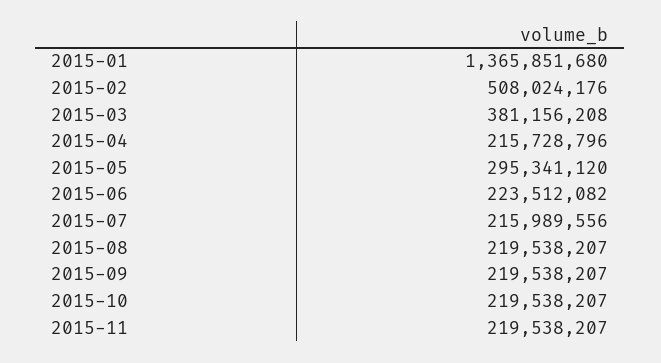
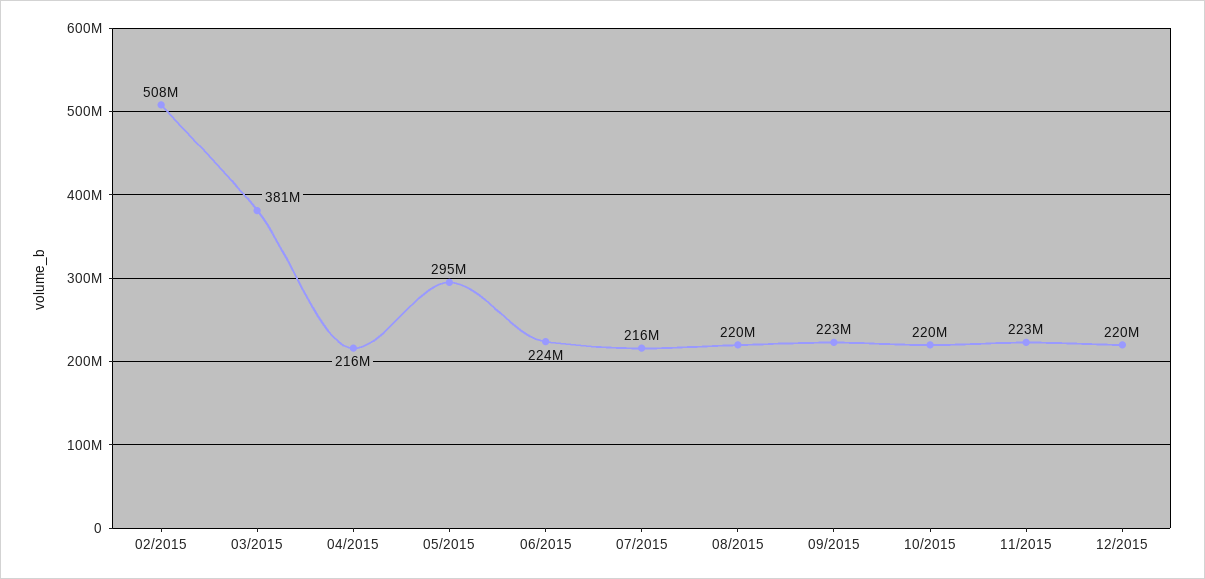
2015-01: 1365851680 -> none
2015-09: 219538207 -> 223000000
2015-11: 219538207 -> 223000000
12/2015: none -> 220000000

